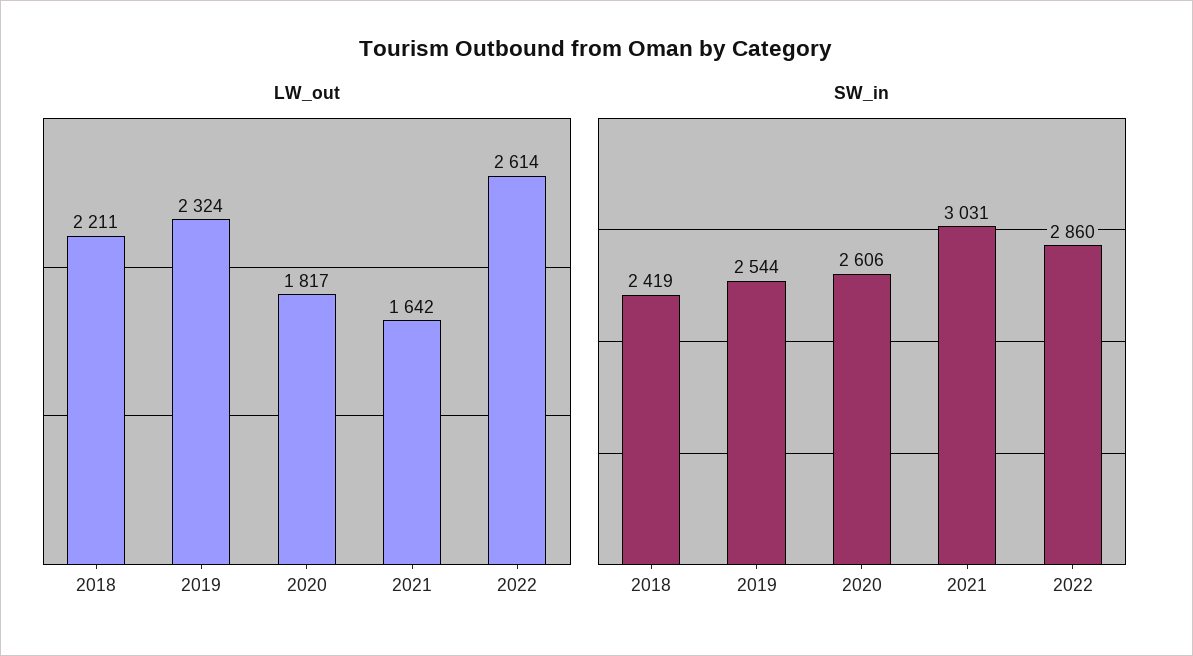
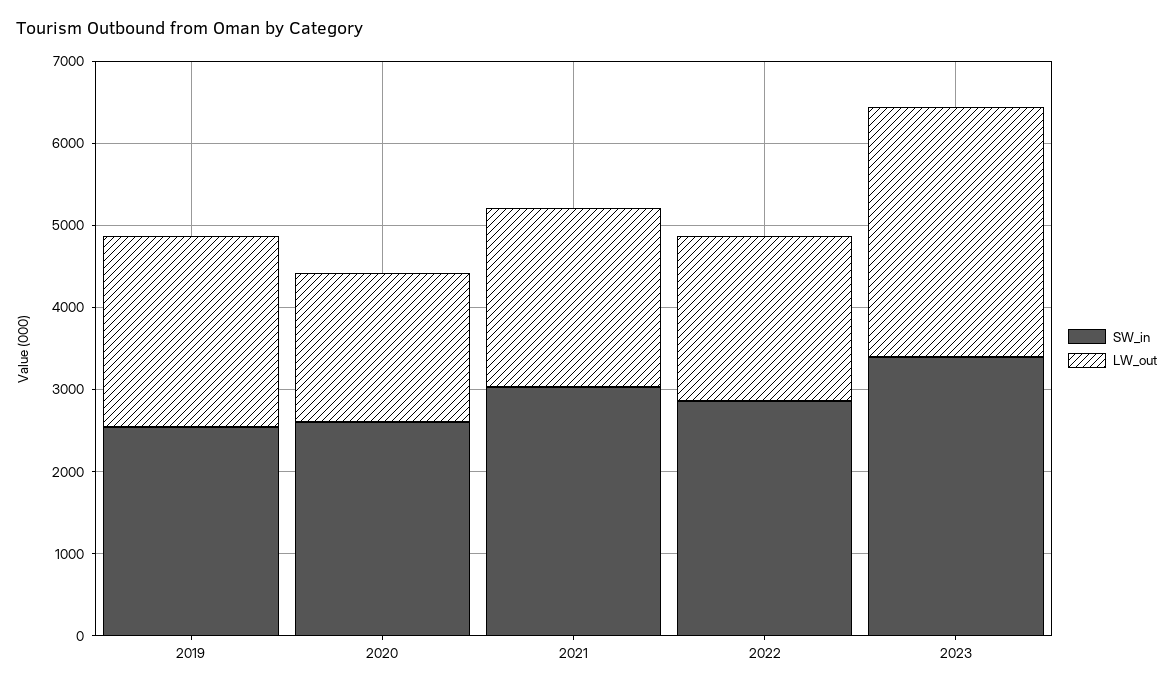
LW_out, 2018: 2211 -> none
LW_out, 2021: 1642 -> 2200
LW_out, 2022: 2614 -> 2000
SW_in, 2018: 2419 -> none
SW_in, 2023: none -> 3400
LW_out, 2023: none -> 3000

